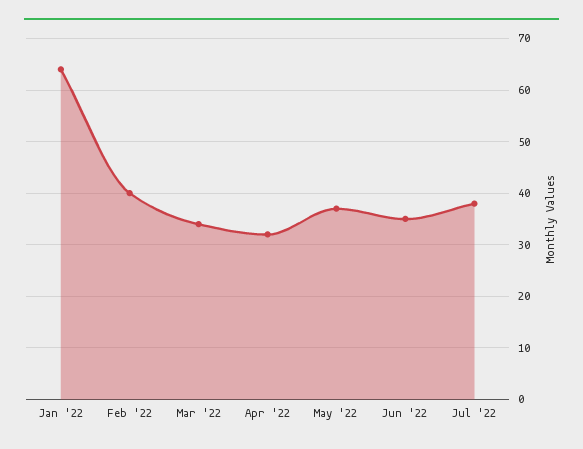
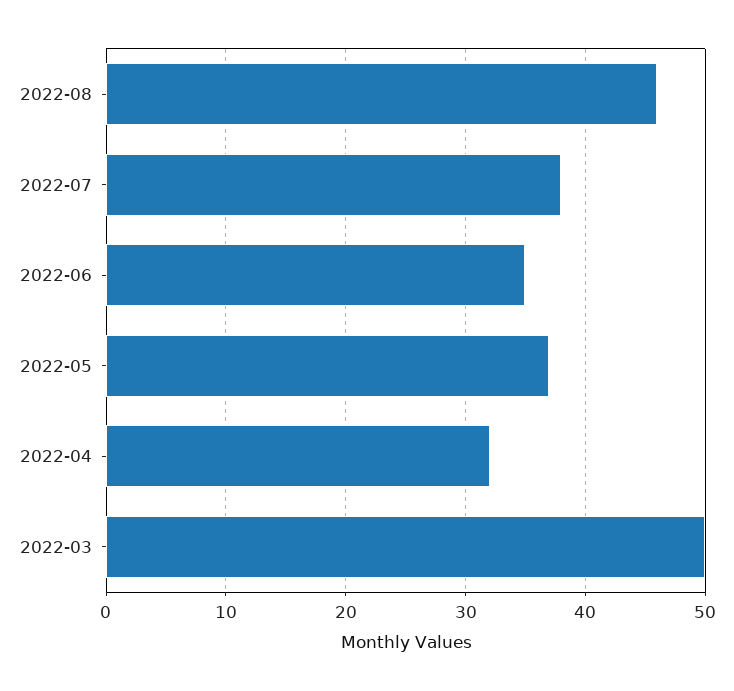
Jan '22: 65 -> none
Feb '22: 40 -> none
Mar '22: 35 -> 50
2022-08: none -> 46

